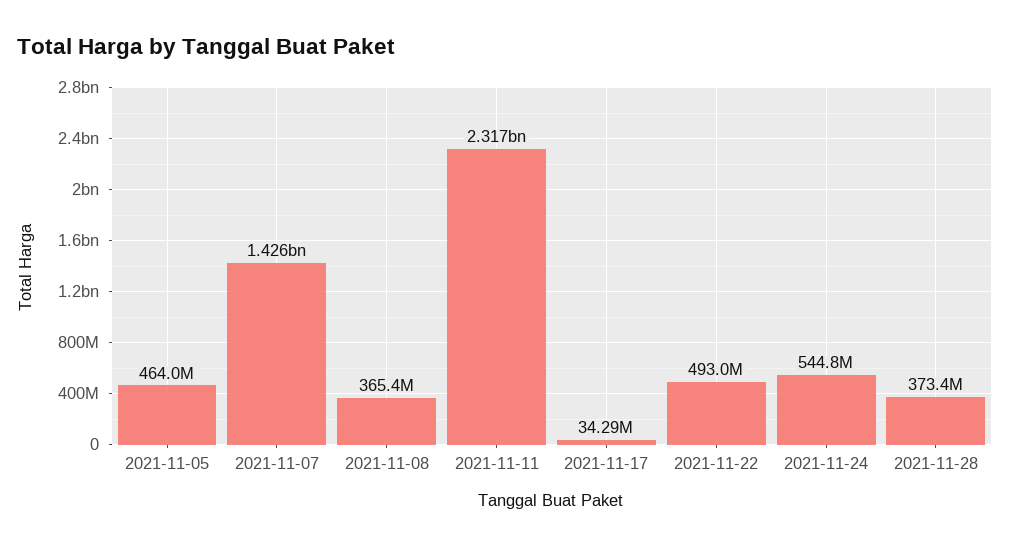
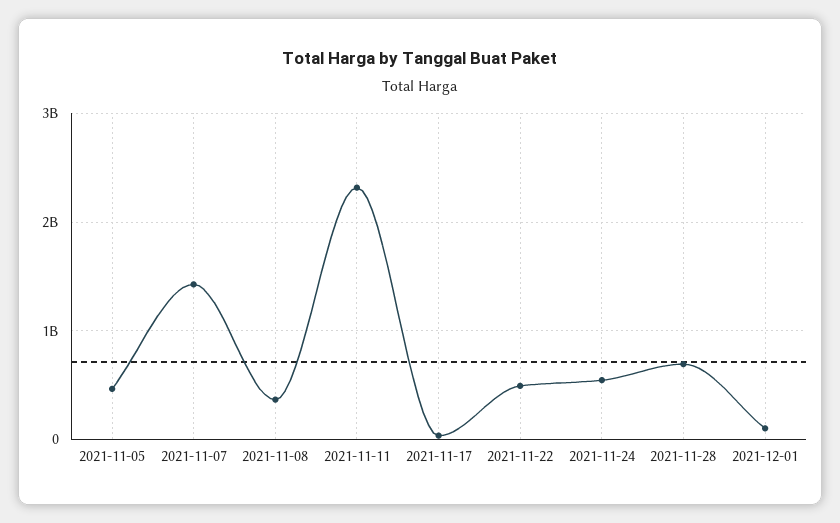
2021-11-28: 373400000 -> 700000000
2021-12-01: none -> 100000000

